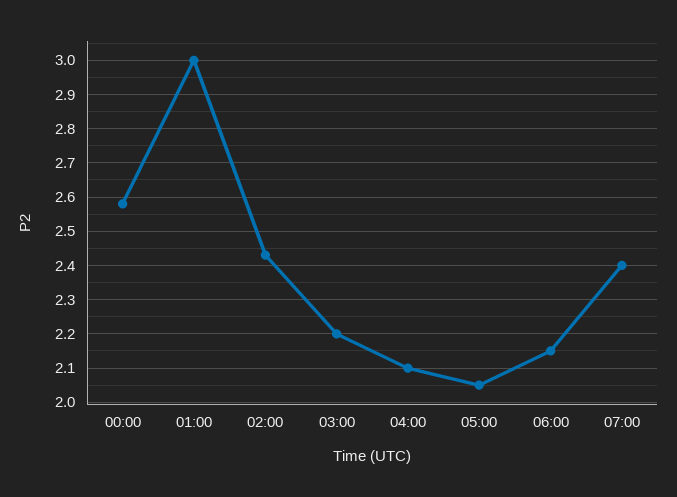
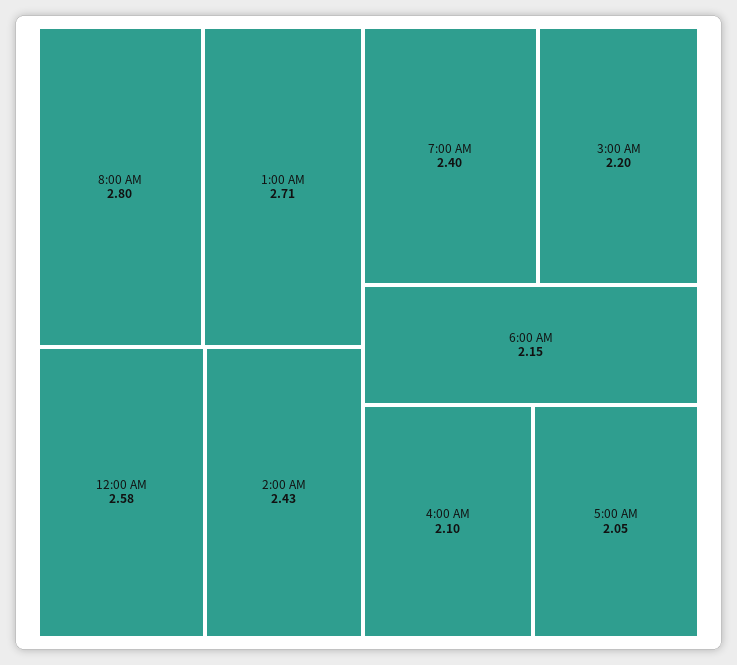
01:00: 3 -> 2.71
8:00 AM: none -> 2.8

